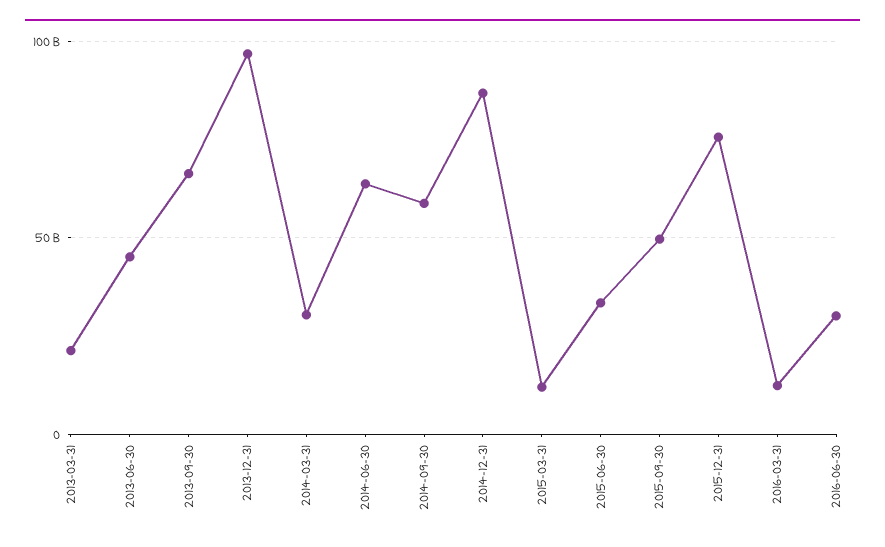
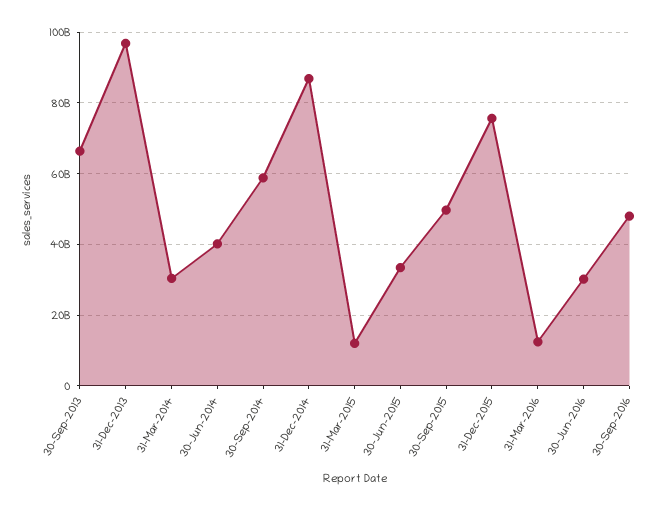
2013-03-31: 20000000000 -> none
2013-06-30: 45000000000 -> none
2014-06-30: 65000000000 -> 40000000000
30-Sep-2016: none -> 48000000000

